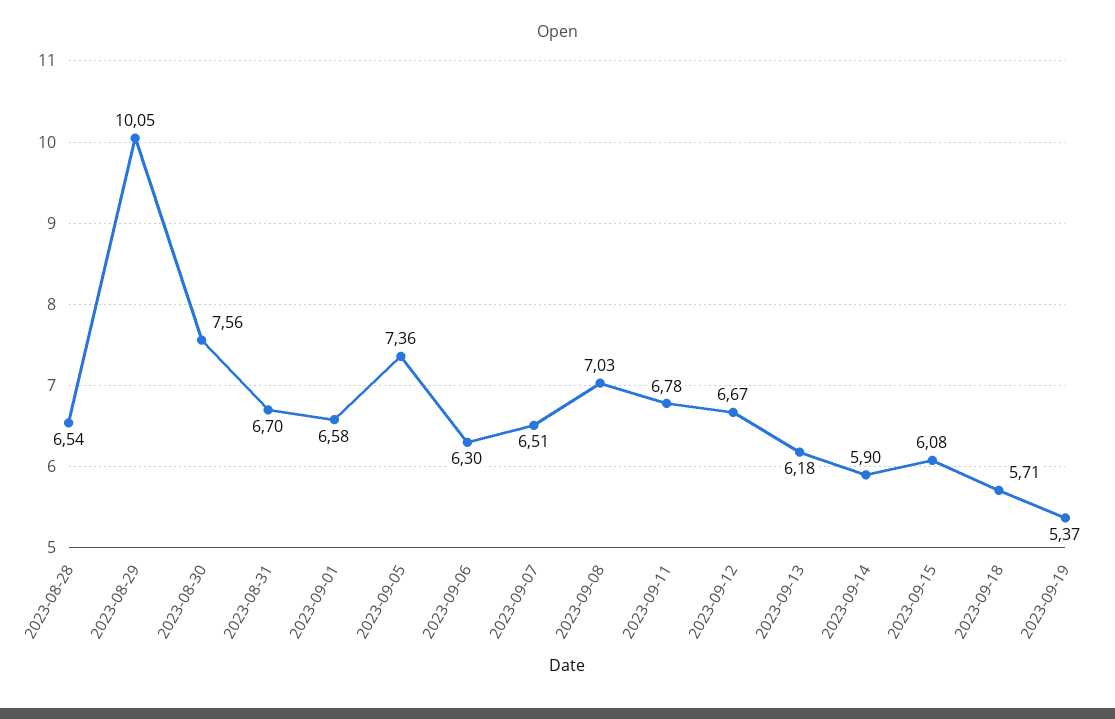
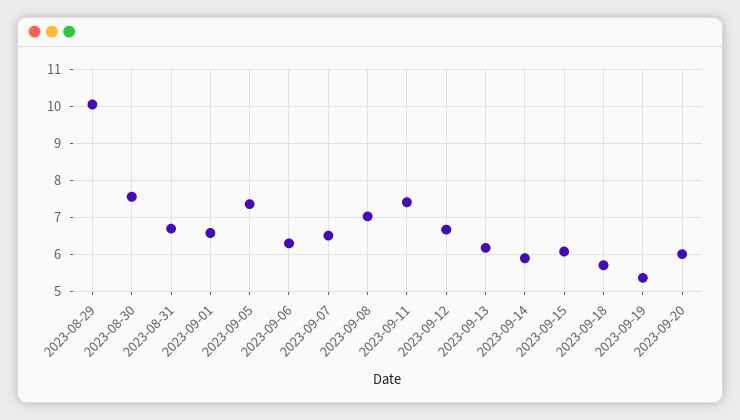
2023-08-28: 6.54 -> none
2023-09-11: 6.78 -> 7.4
2023-09-20: none -> 6

